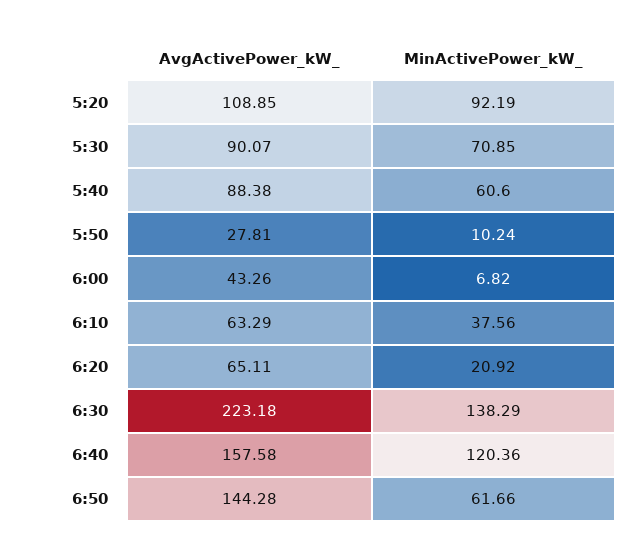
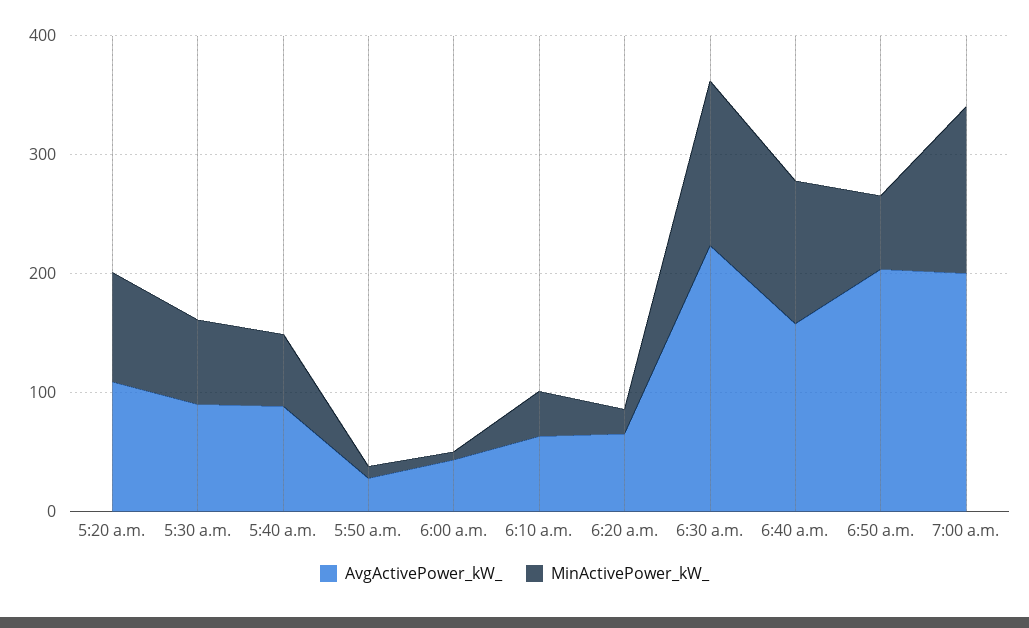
AvgActivePower_kW_, 6:50: 144.28 -> 200
AvgActivePower_kW_, 7:00 a.m.: none -> 200
MinActivePower_kW_, 7:00 a.m.: none -> 140

